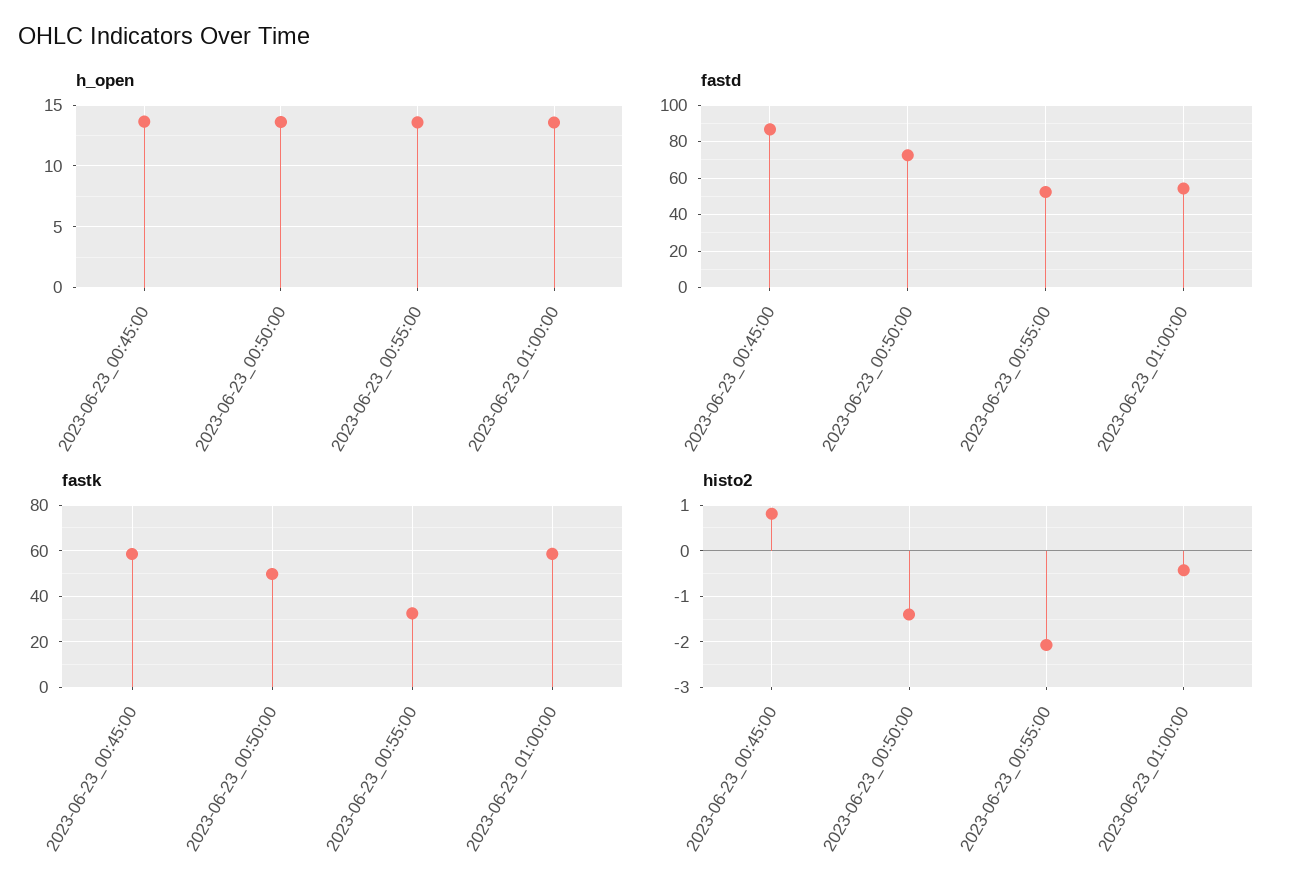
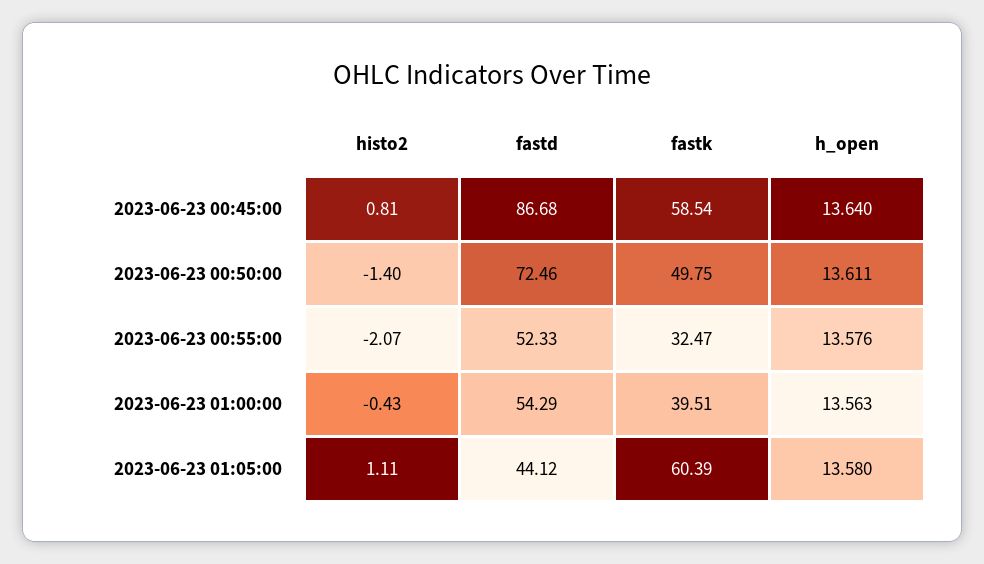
fastk, 2023-06-23_01:00:00: 60 -> 39.51
histo2, 2023-06-23 01:05:00: none -> 1.11
fastd, 2023-06-23 01:05:00: none -> 44.12
fastk, 2023-06-23 01:05:00: none -> 60.39
h_open, 2023-06-23 01:05:00: none -> 13.58

